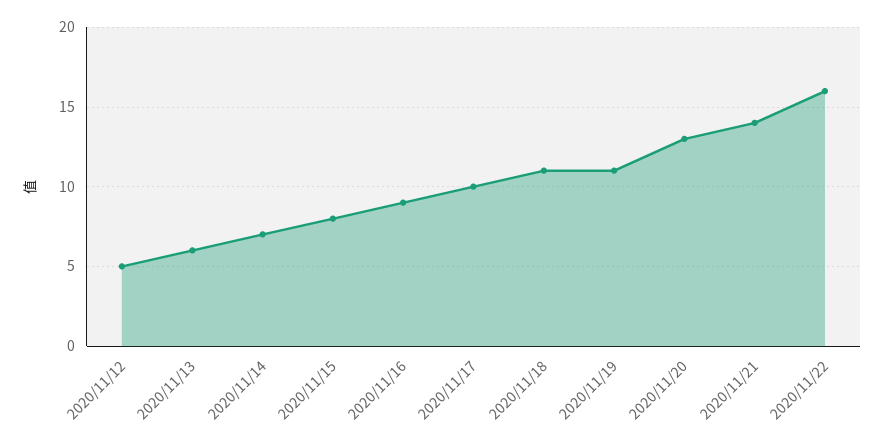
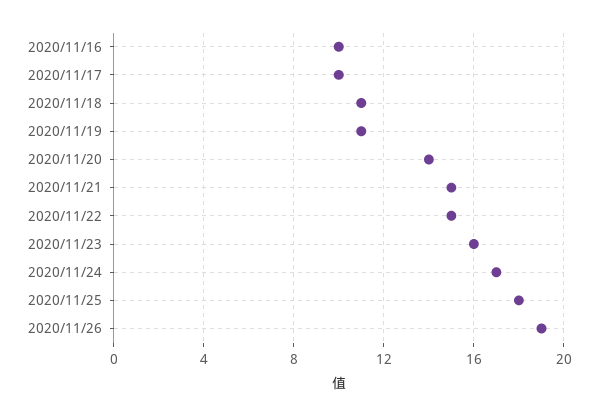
2020/11/12: 5 -> none
2020/11/13: 6 -> none
2020/11/14: 7 -> none
2020/11/15: 8 -> none
2020/11/16: 9 -> 10
2020/11/20: 13 -> 14
2020/11/21: 14 -> 15
2020/11/22: 16 -> 15
2020/11/23: none -> 16
2020/11/24: none -> 17
2020/11/25: none -> 18
2020/11/26: none -> 19

